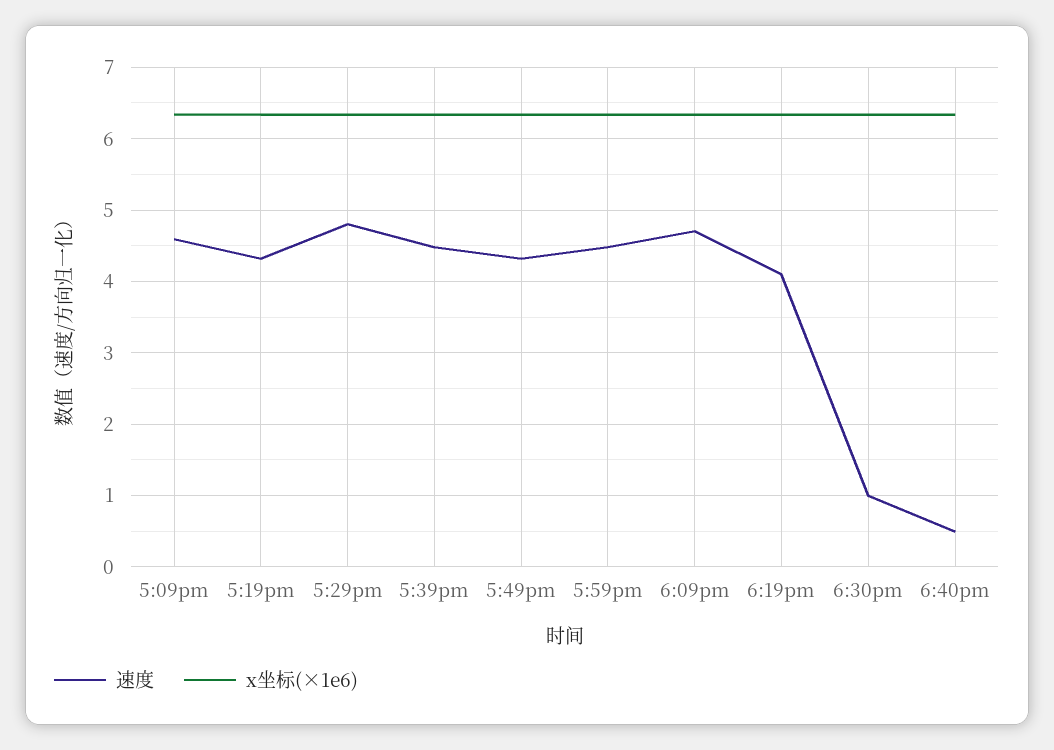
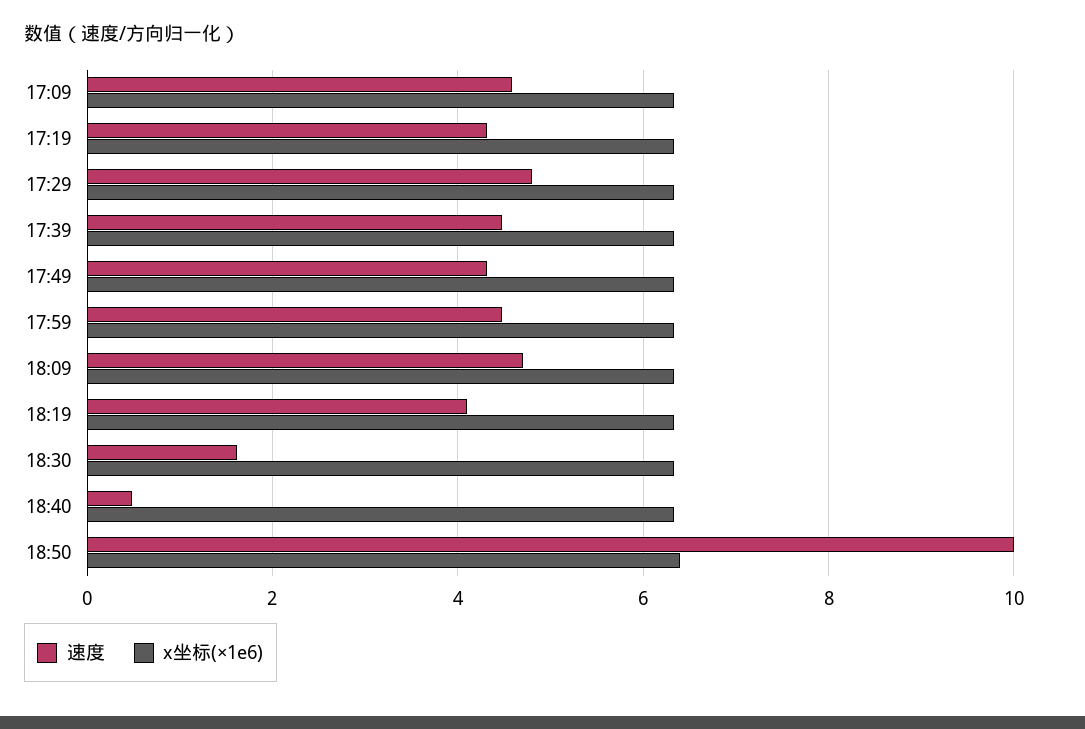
速度, 6:30pm: 1 -> 1.6
速度, 18:50: none -> 10
x坐标(×1e6), 18:50: none -> 6.4

